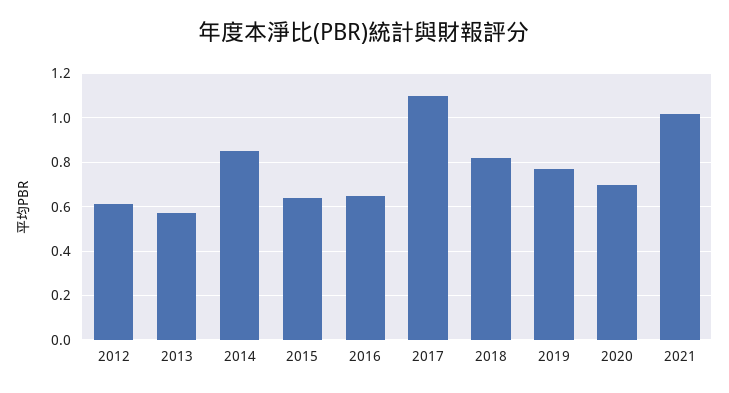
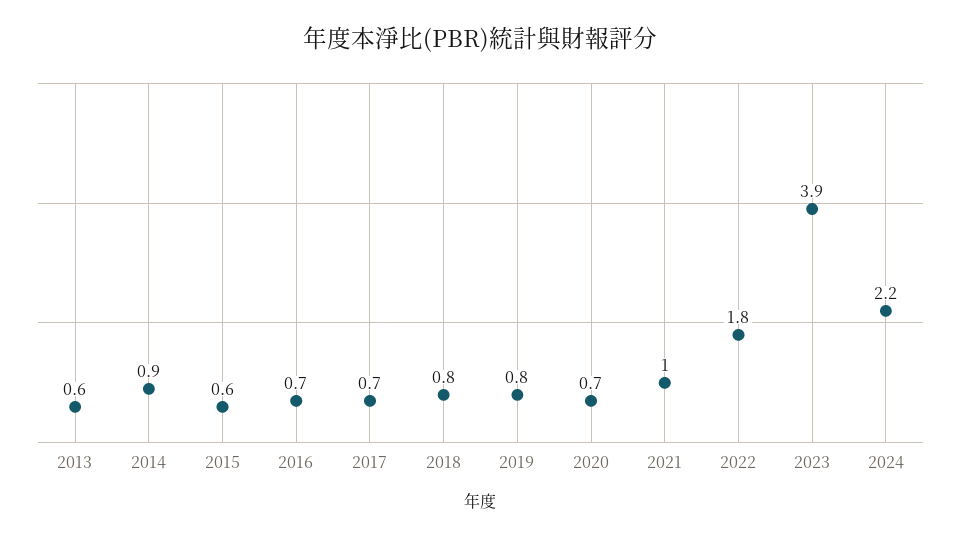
2012: 0.6 -> none
2017: 1.1 -> 0.7
2022: none -> 1.8
2023: none -> 3.9
2024: none -> 2.2

